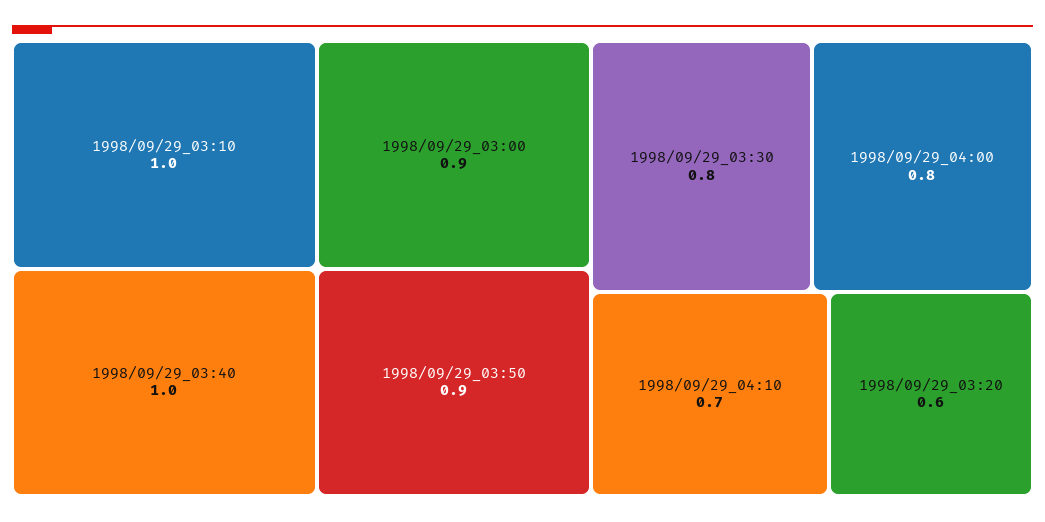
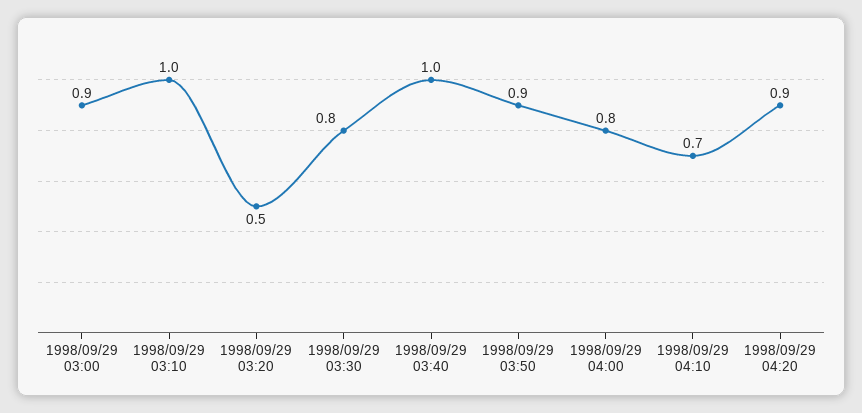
1998/09/29_03:20: 0.6 -> 0.5
1998/09/29 04:20: none -> 0.9

